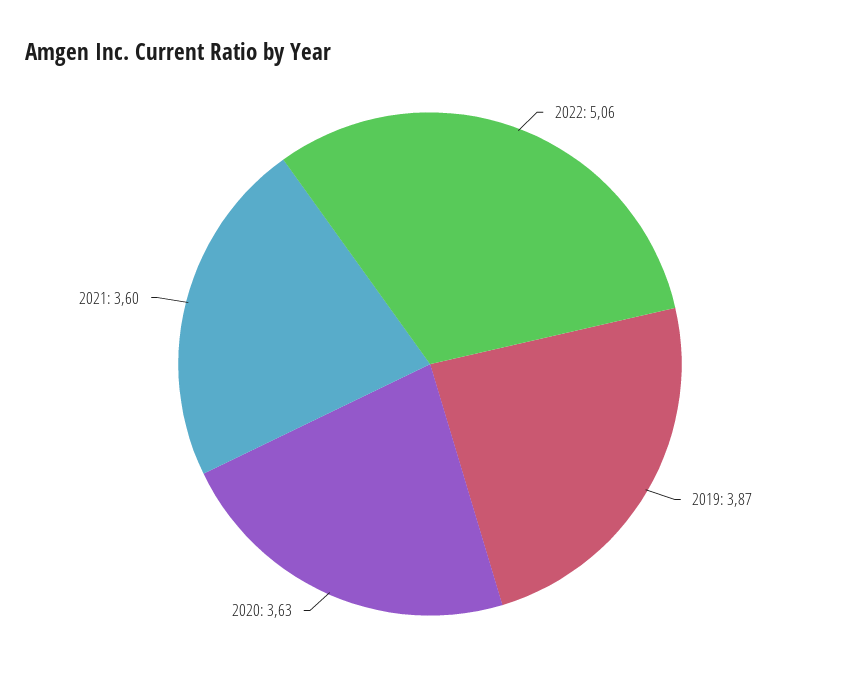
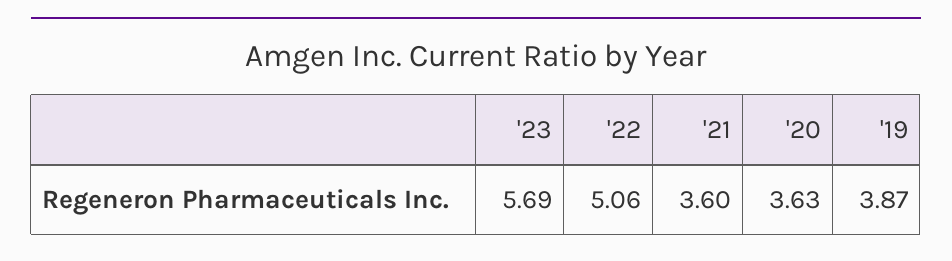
'23: none -> 5.69

